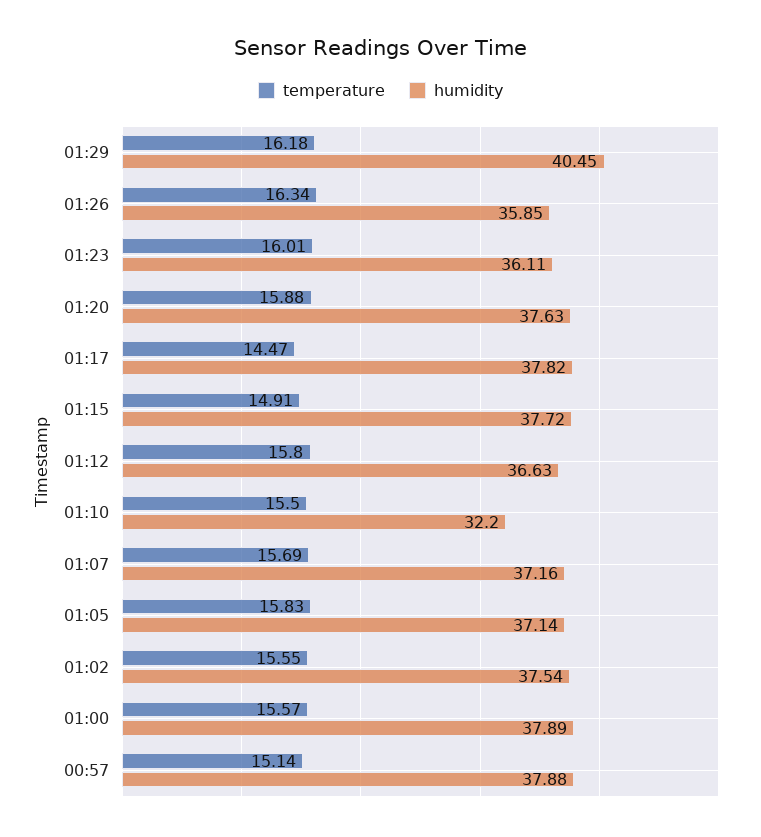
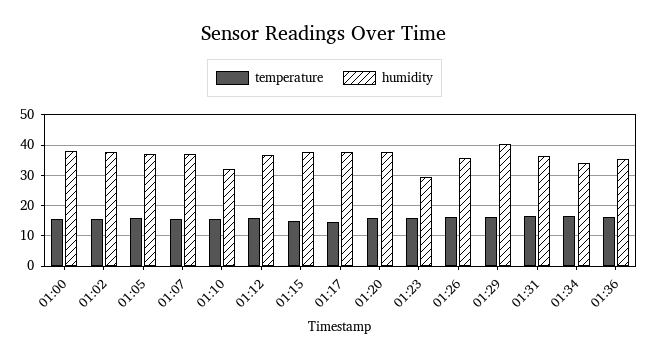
humidity, 01:23: 36.11 -> 30
temperature, 00:57: 15.14 -> none
humidity, 00:57: 37.88 -> none
temperature, 01:31: none -> 16
humidity, 01:31: none -> 36
temperature, 01:34: none -> 16
humidity, 01:34: none -> 34
temperature, 01:36: none -> 16
humidity, 01:36: none -> 36

